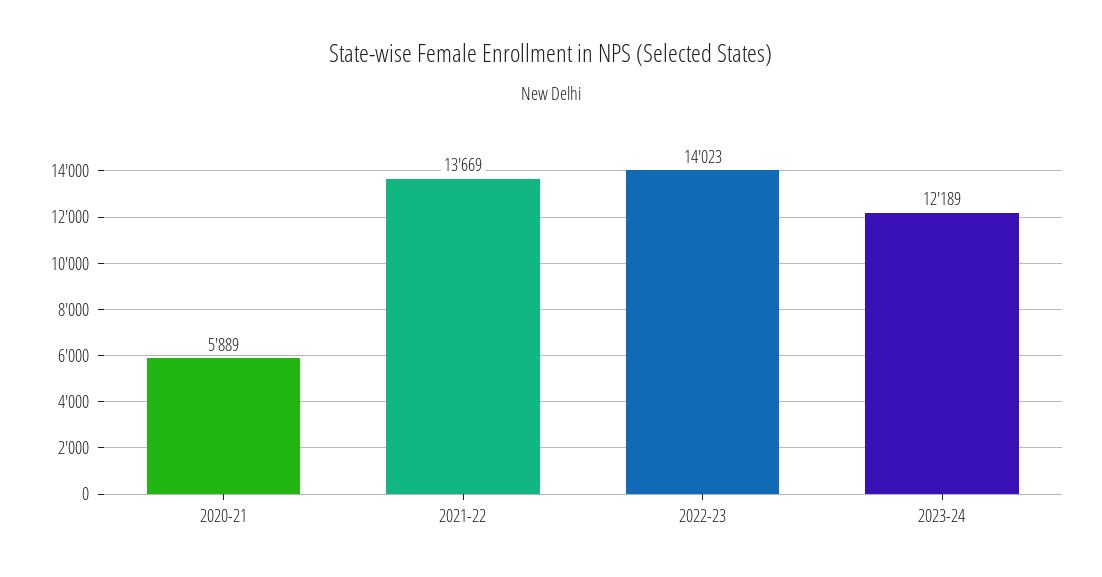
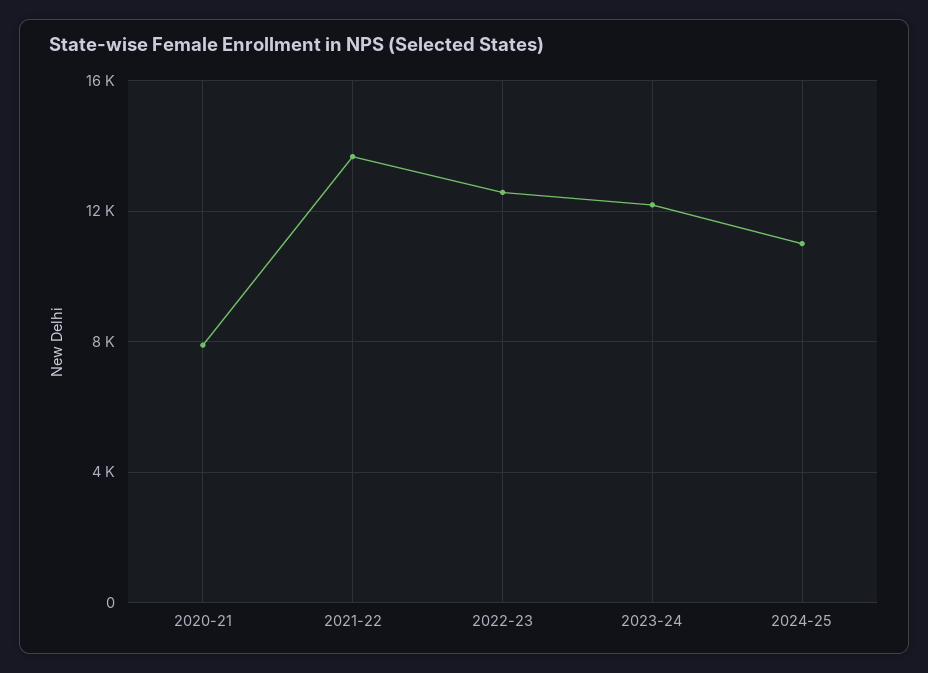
2020-21: 5889 -> 8000
2022-23: 14023 -> 12500
2024-25: none -> 11000

